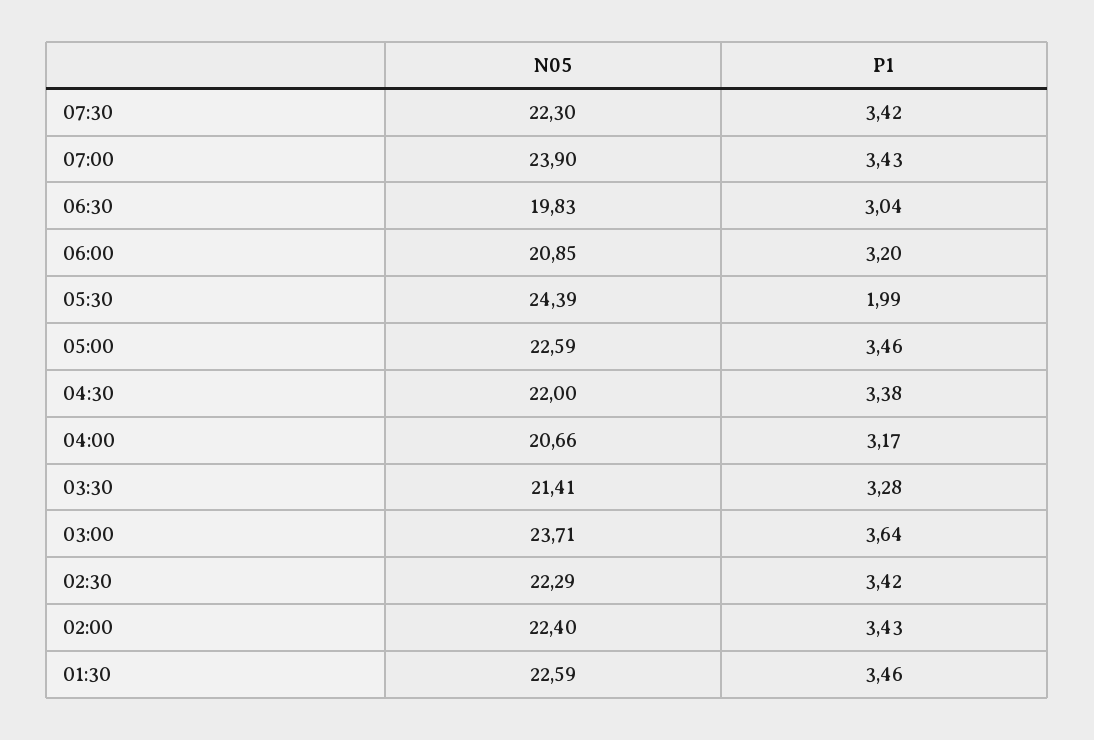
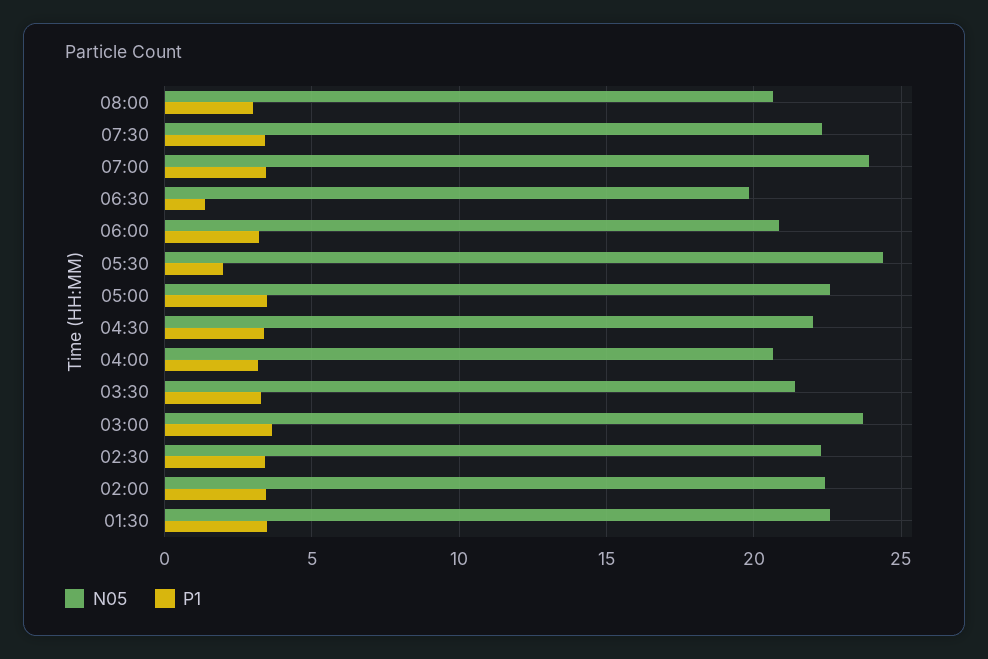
P1, 06:30: 3.04 -> 1.5
N05, 08:00: none -> 20.5
P1, 08:00: none -> 3

